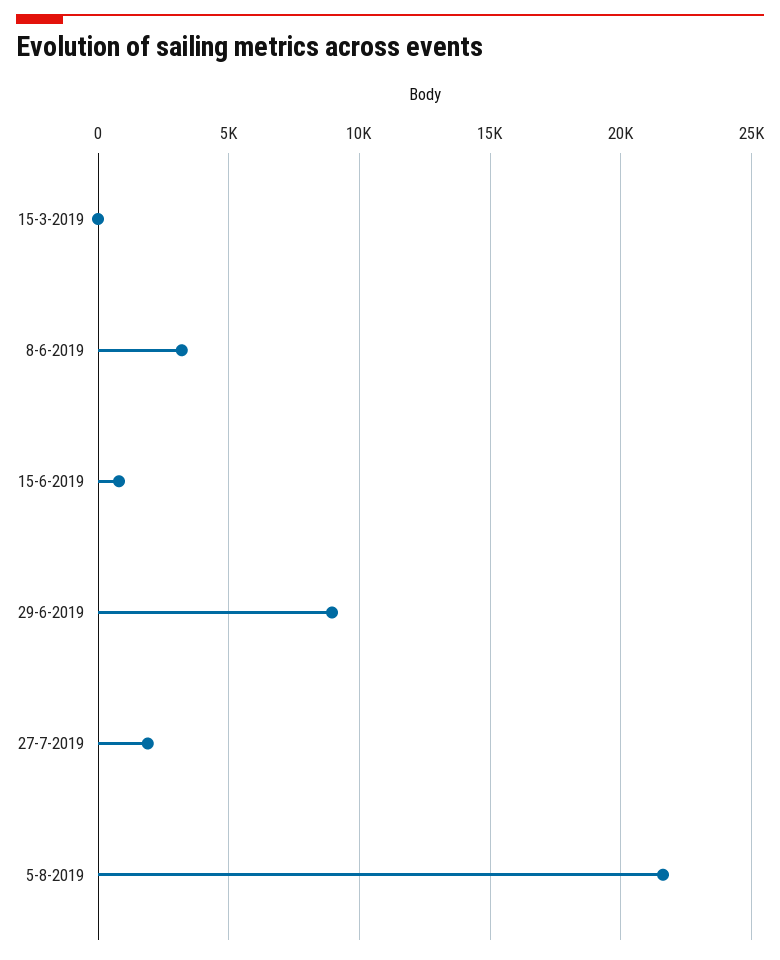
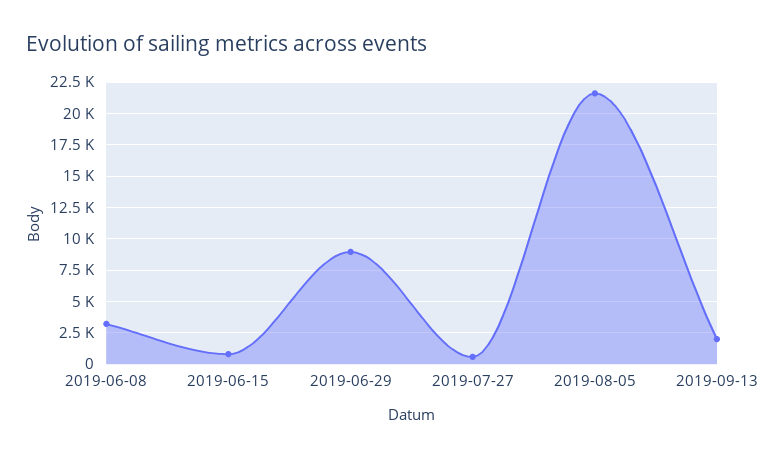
15-3-2019: 0 -> none
27-7-2019: 2000 -> 500
2019-09-13: none -> 2000

